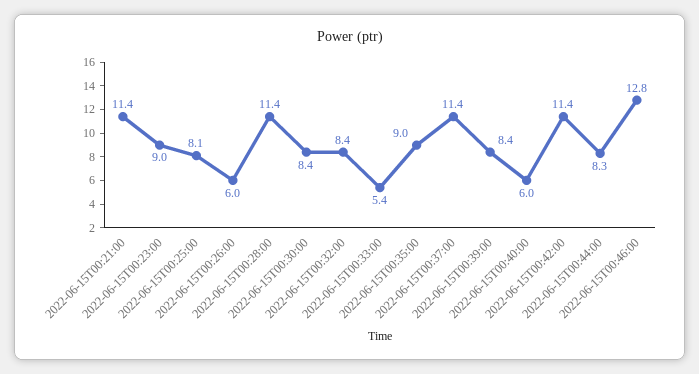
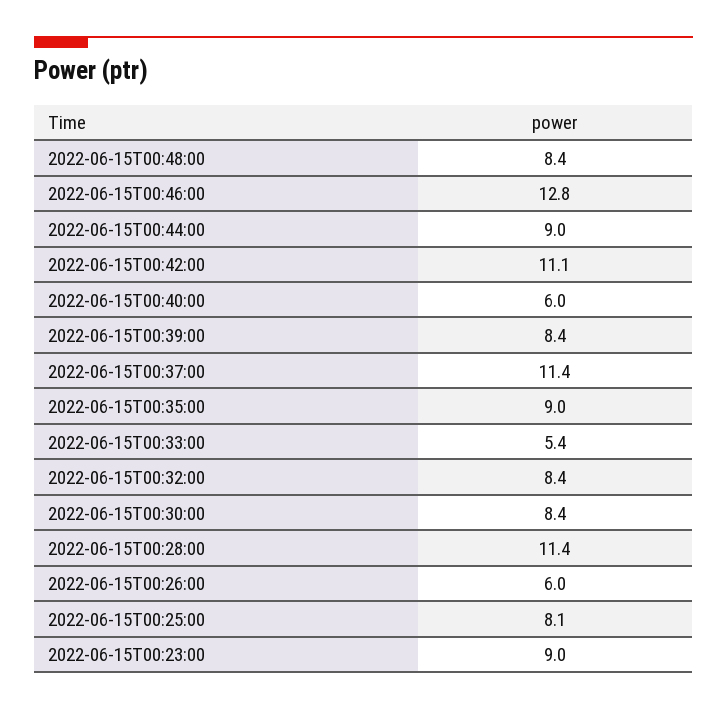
2022-06-15T00:21:00: 11.4 -> none
2022-06-15T00:42:00: 11.4 -> 11.1
2022-06-15T00:44:00: 8.3 -> 9
2022-06-15T00:48:00: none -> 8.4

